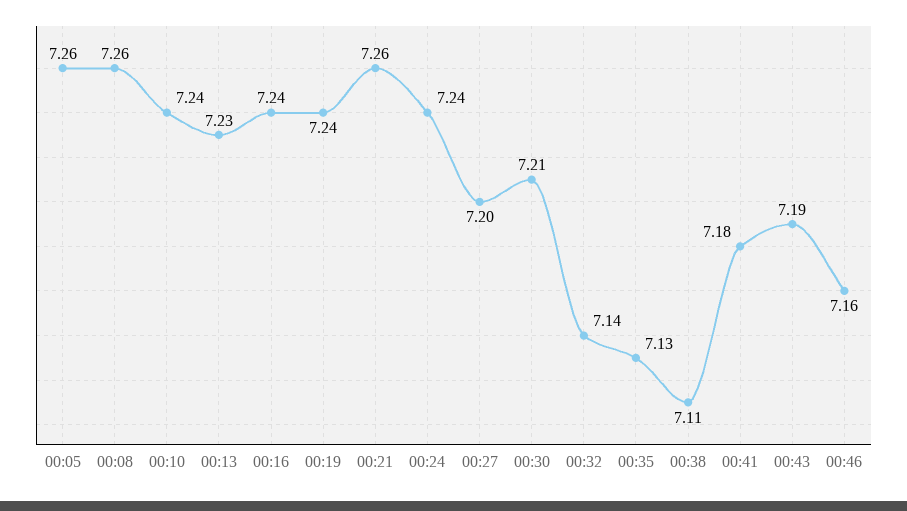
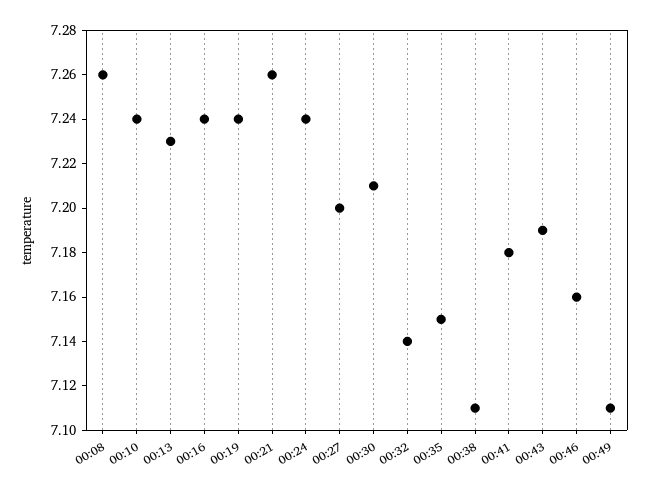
00:05: 7.26 -> none
00:35: 7.13 -> 7.15
00:49: none -> 7.11

